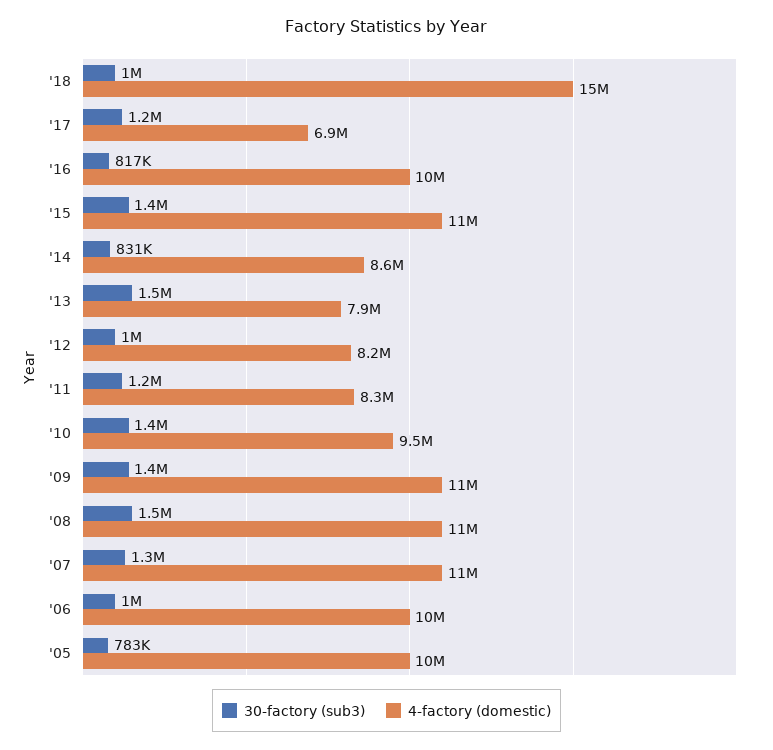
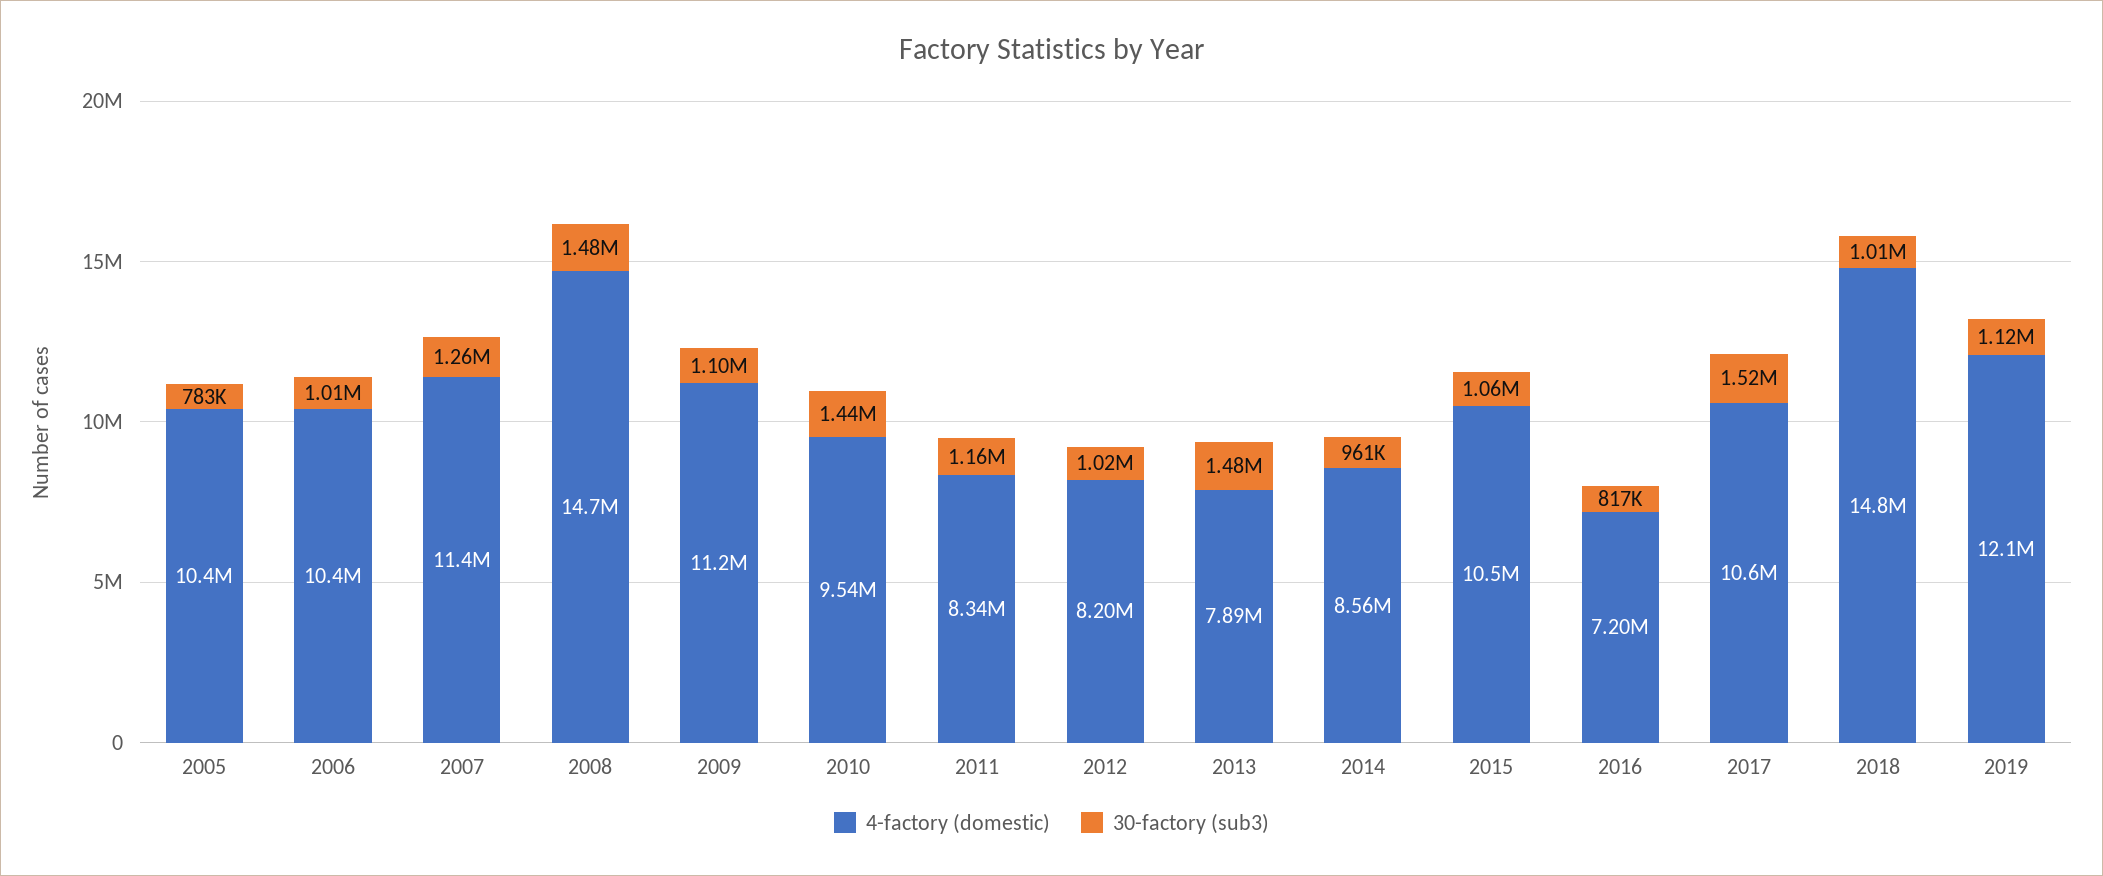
30-factory (sub3), '17: 1200000 -> 1520000
4-factory (domestic), '17: 6900000 -> 10600000
4-factory (domestic), '16: 10000000 -> 7200000
30-factory (sub3), '15: 1400000 -> 1060000
30-factory (sub3), '14: 831000 -> 961000
30-factory (sub3), '09: 1400000 -> 1100000
4-factory (domestic), '08: 11000000 -> 14700000
4-factory (domestic), 2019: none -> 12100000
30-factory (sub3), 2019: none -> 1120000

